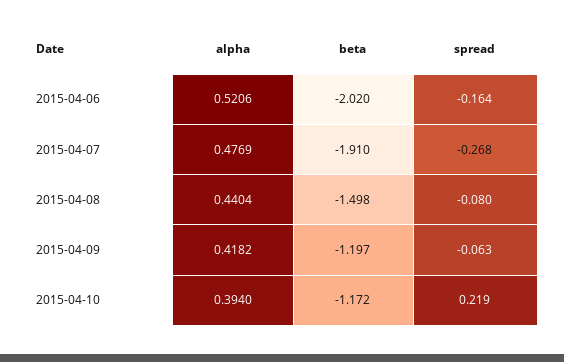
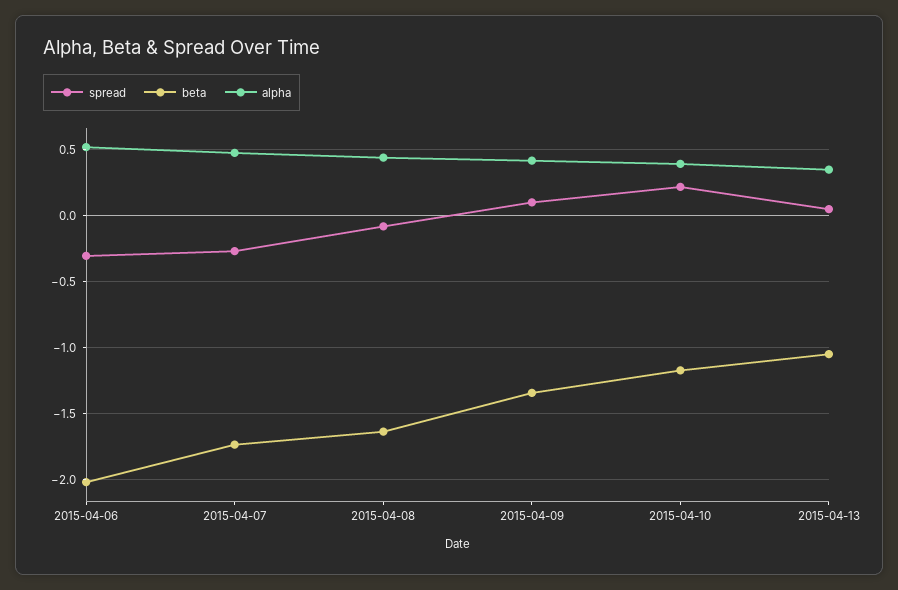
spread, 2015-04-06: -0.164 -> -0.3
beta, 2015-04-07: -1.91 -> -1.75
beta, 2015-04-08: -1.498 -> -1.65
beta, 2015-04-09: -1.197 -> -1.35
spread, 2015-04-09: -0.063 -> 0.1
spread, 2015-04-13: none -> 0.05
beta, 2015-04-13: none -> -1.05
alpha, 2015-04-13: none -> 0.35

